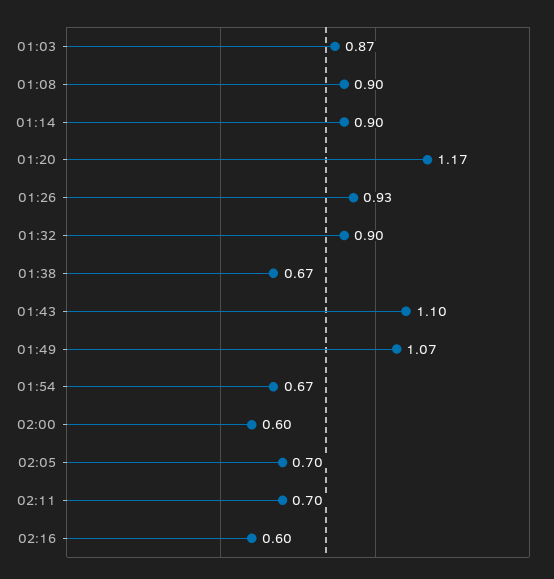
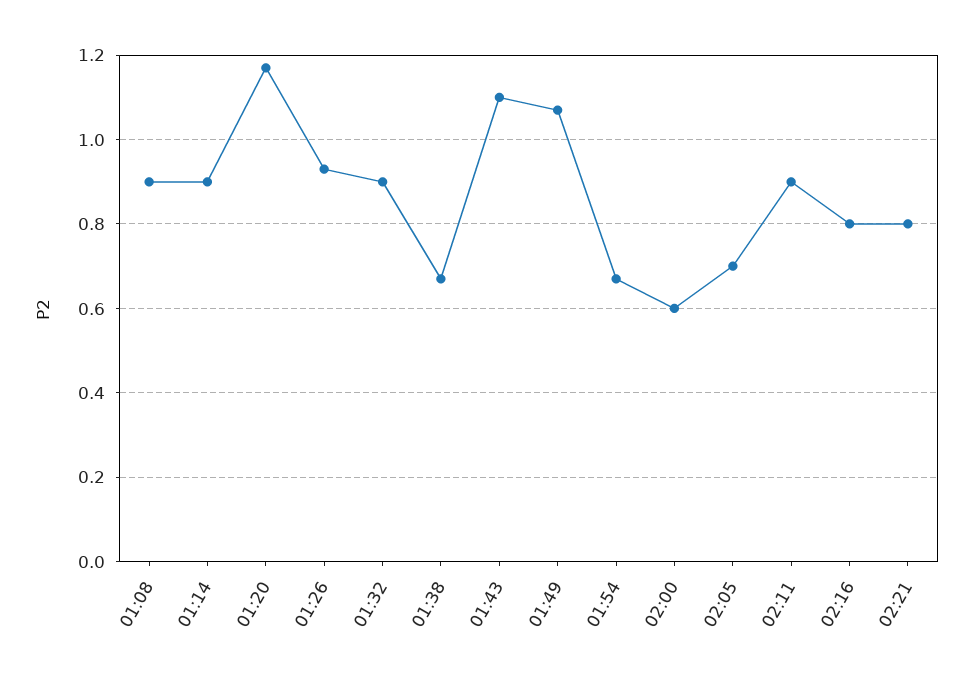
01:03: 0.87 -> none
02:11: 0.7 -> 0.9
02:16: 0.6 -> 0.8
02:21: none -> 0.8

